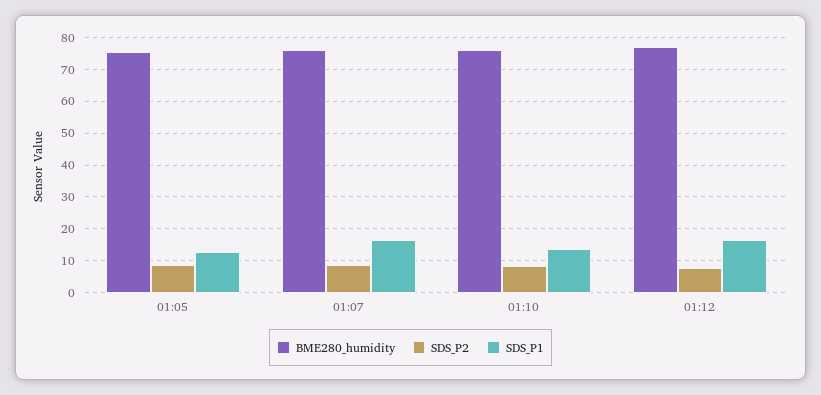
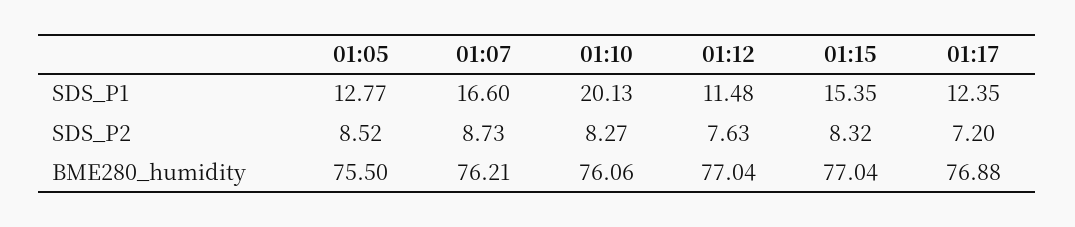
SDS_P1, 01:10: 14 -> 20.13
SDS_P1, 01:12: 16 -> 11.48
SDS_P1, 01:15: none -> 15.35
SDS_P1, 01:17: none -> 12.35
SDS_P2, 01:15: none -> 8.32
SDS_P2, 01:17: none -> 7.2
BME280_humidity, 01:15: none -> 77.04
BME280_humidity, 01:17: none -> 76.88

